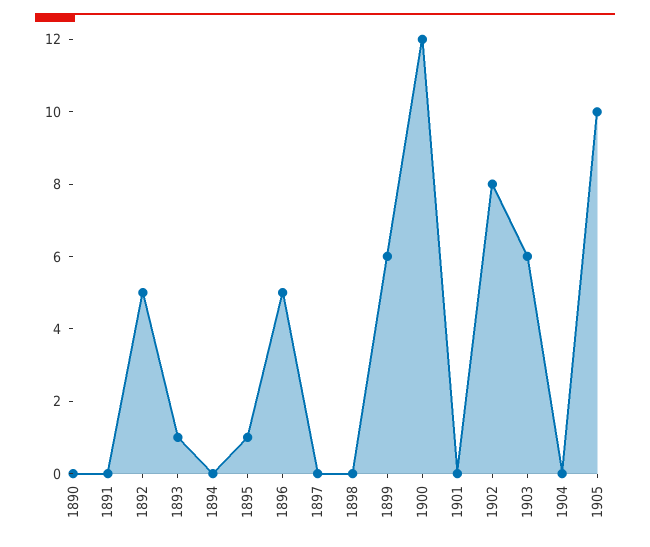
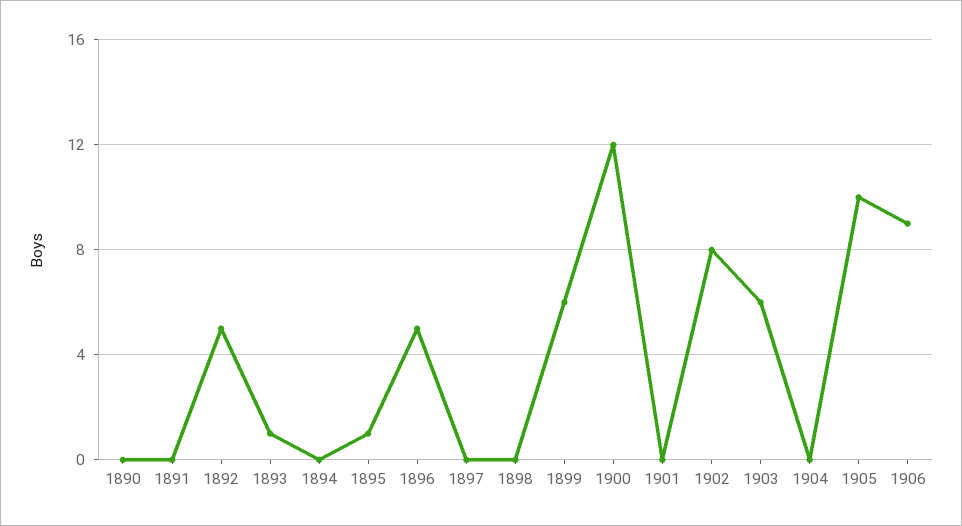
1906: none -> 9

